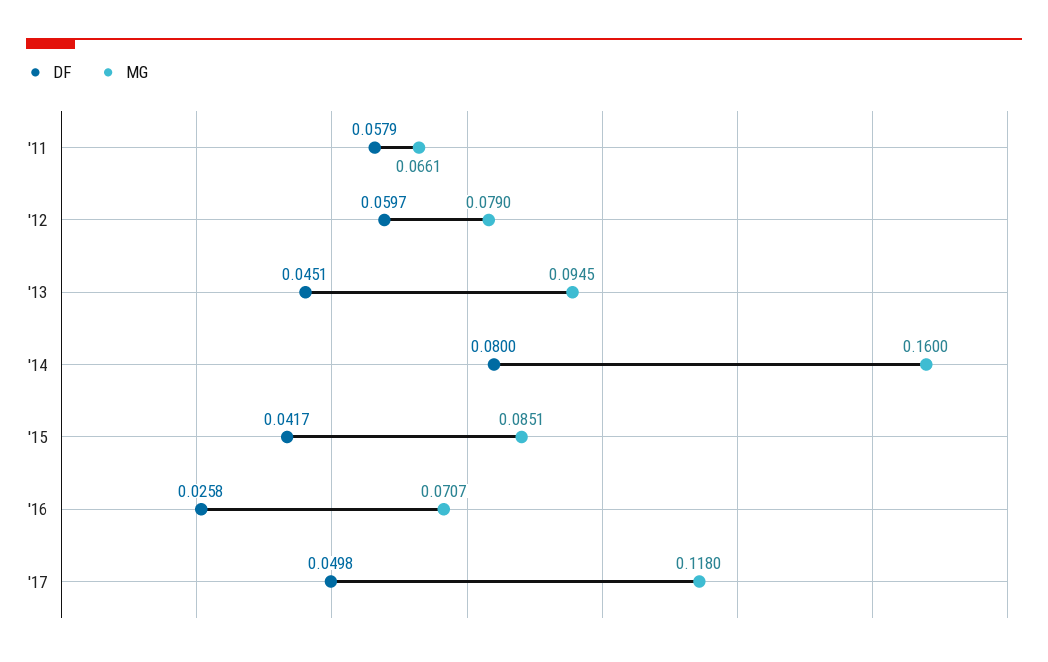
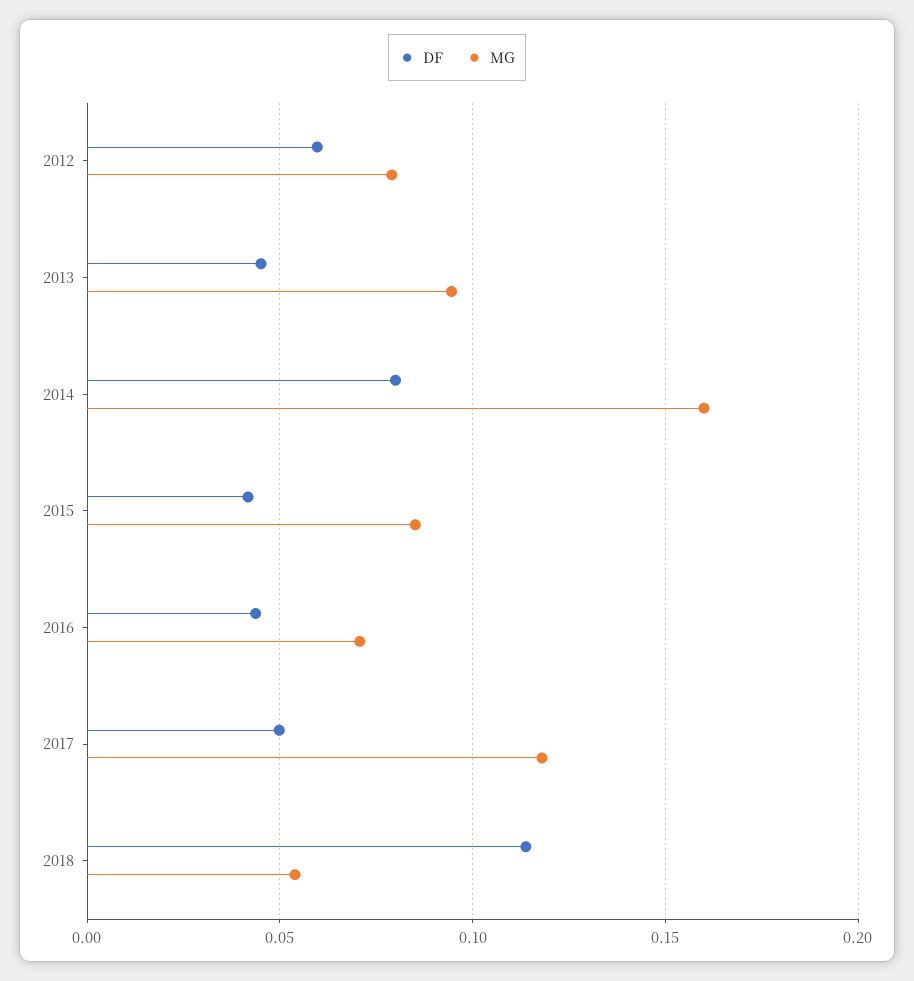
DF, '11: 0.0579 -> none
MG, '11: 0.0661 -> none
DF, '16: 0.0258 -> 0.045
DF, 2018: none -> 0.115
MG, 2018: none -> 0.055

